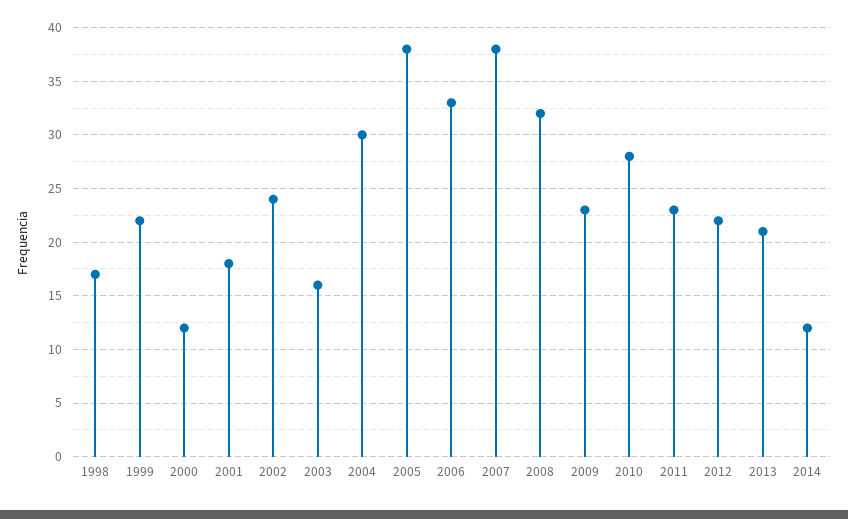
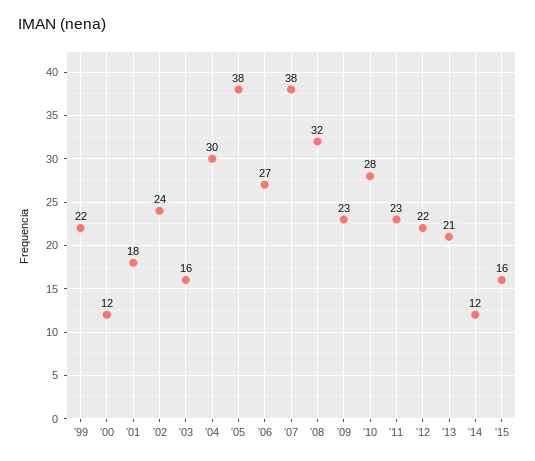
1998: 17 -> none
2006: 33 -> 27
'15: none -> 16

